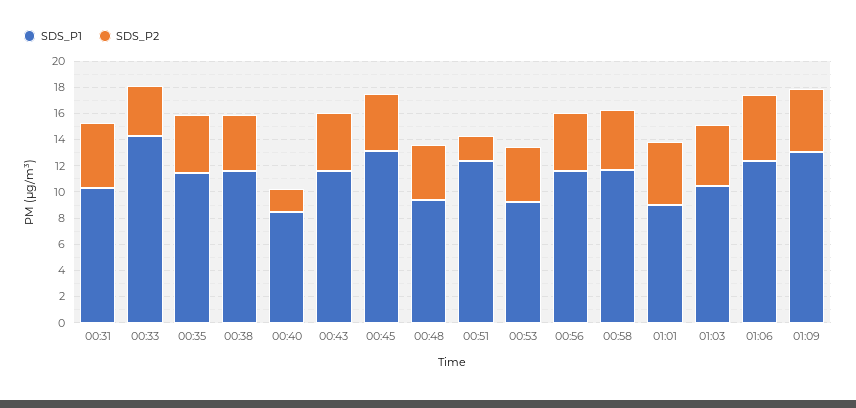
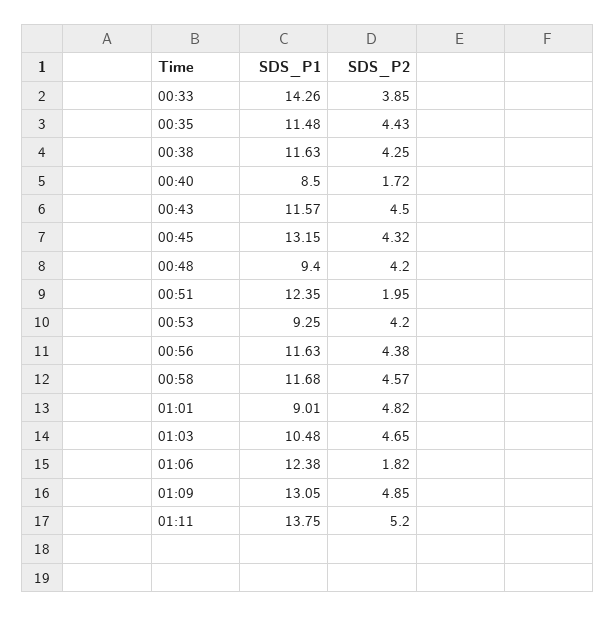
SDS_P1, 00:31: 10 -> none
SDS_P2, 00:31: 5 -> none
SDS_P2, 01:06: 5 -> 1.82
SDS_P1, 01:11: none -> 13.75
SDS_P2, 01:11: none -> 5.2

